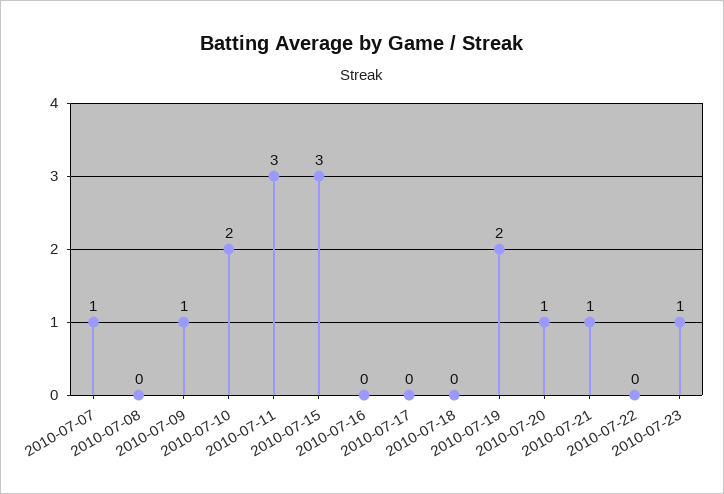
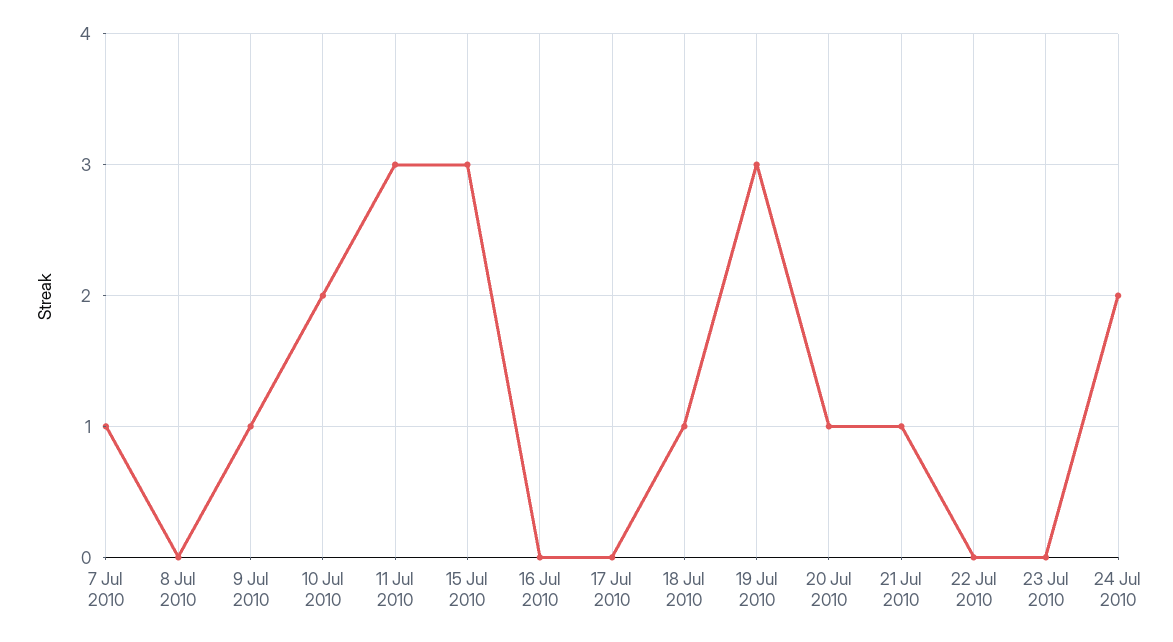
2010-07-18: 0 -> 1
2010-07-19: 2 -> 3
2010-07-23: 1 -> 0
24 Jul 2010: none -> 2

